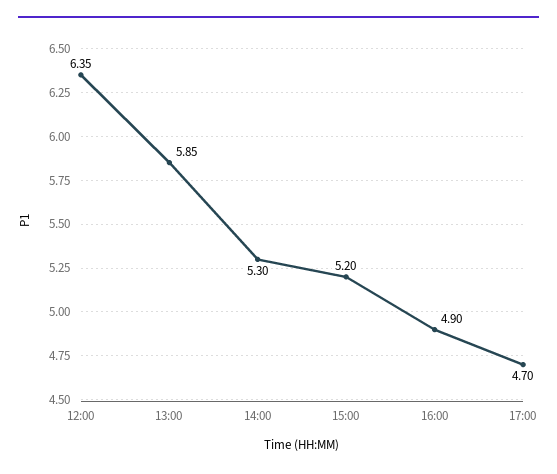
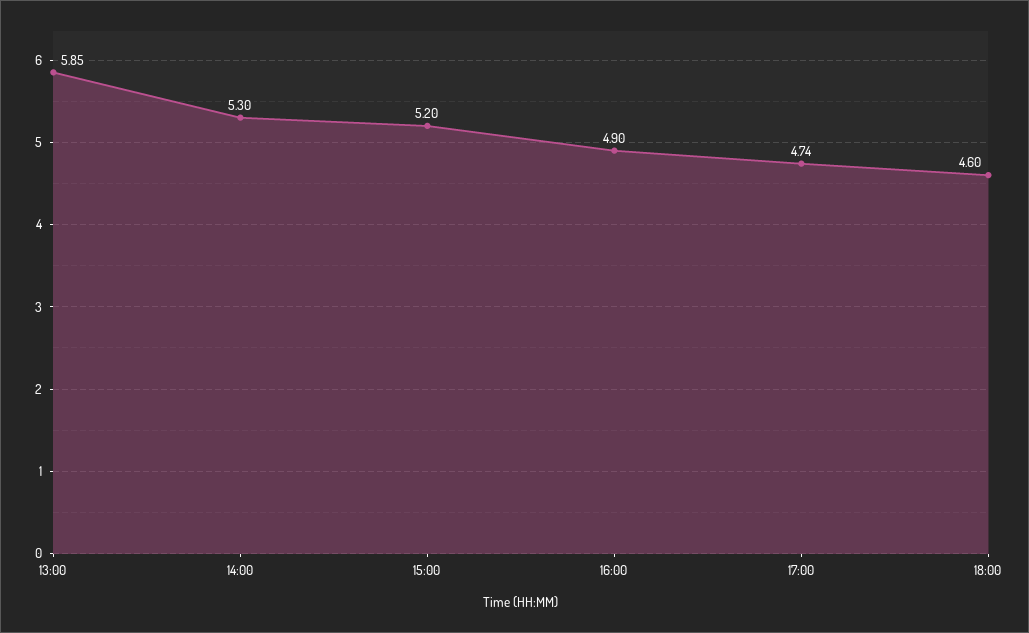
12:00: 6.35 -> none
17:00: 4.7 -> 4.74
18:00: none -> 4.6

